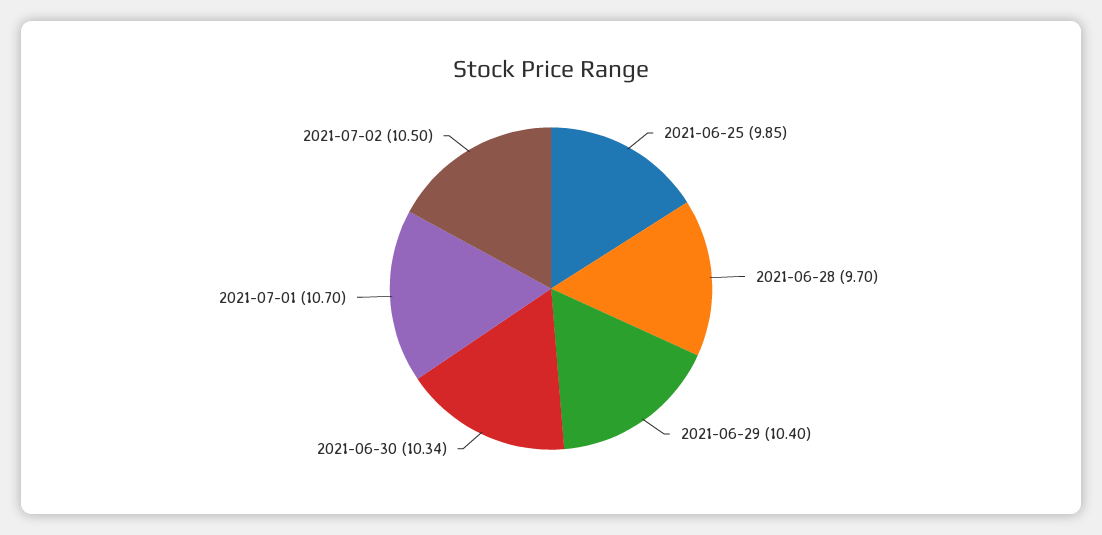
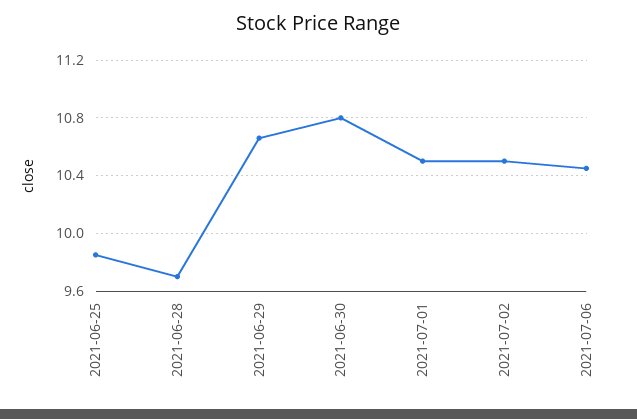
2021-06-29: 10.4 -> 10.65
2021-06-30: 10.34 -> 10.8
2021-07-01: 10.7 -> 10.5
2021-07-06: none -> 10.45

